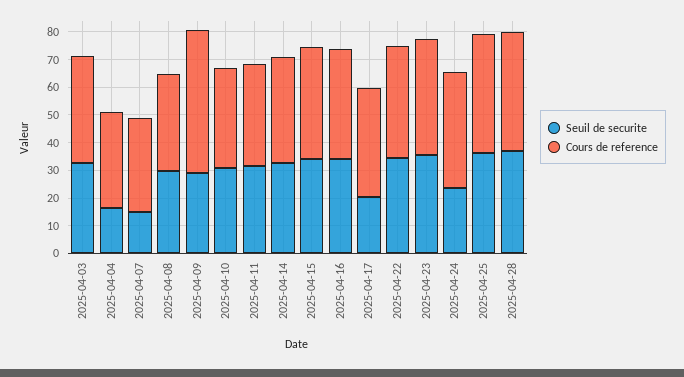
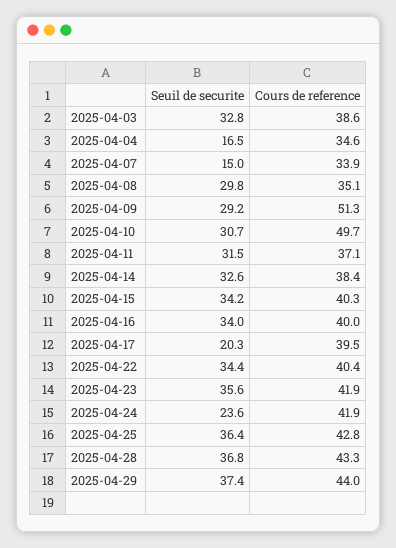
Cours de reference, 2025-04-10: 35 -> 49.7
Seuil de securite, 2025-04-29: none -> 37.4
Cours de reference, 2025-04-29: none -> 44

